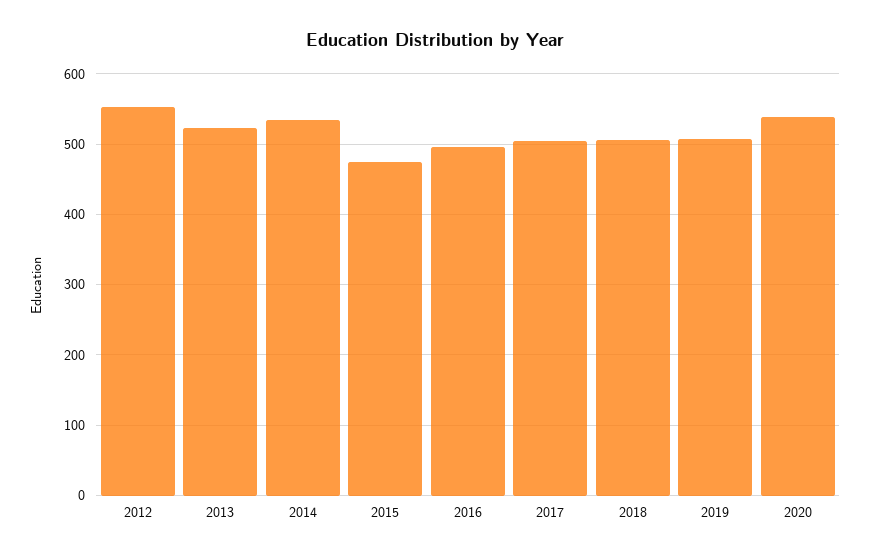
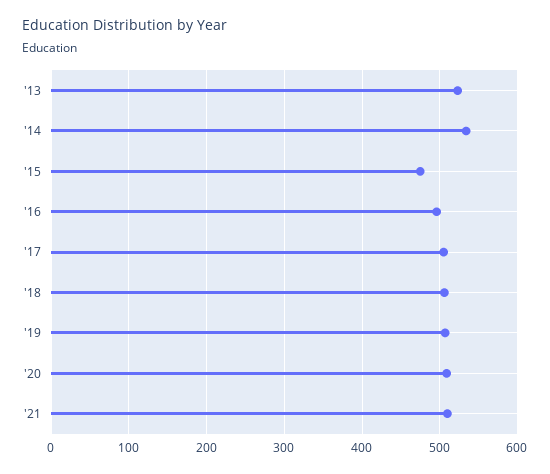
2012: 550 -> none
2020: 540 -> 510
'21: none -> 510

